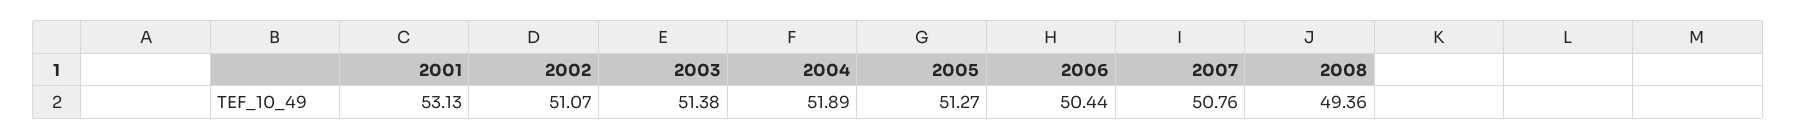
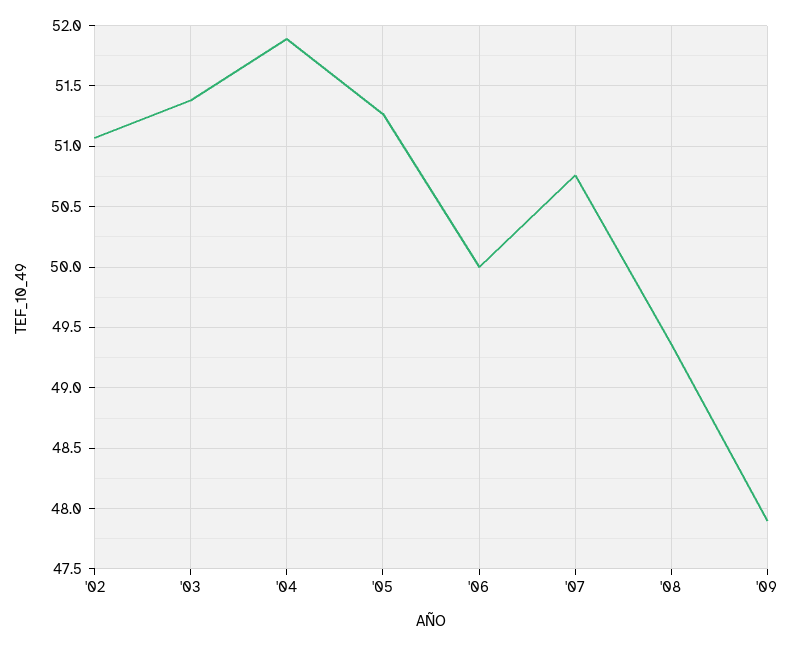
2001: 53.13 -> none
2006: 50.44 -> 50
'09: none -> 47.9

